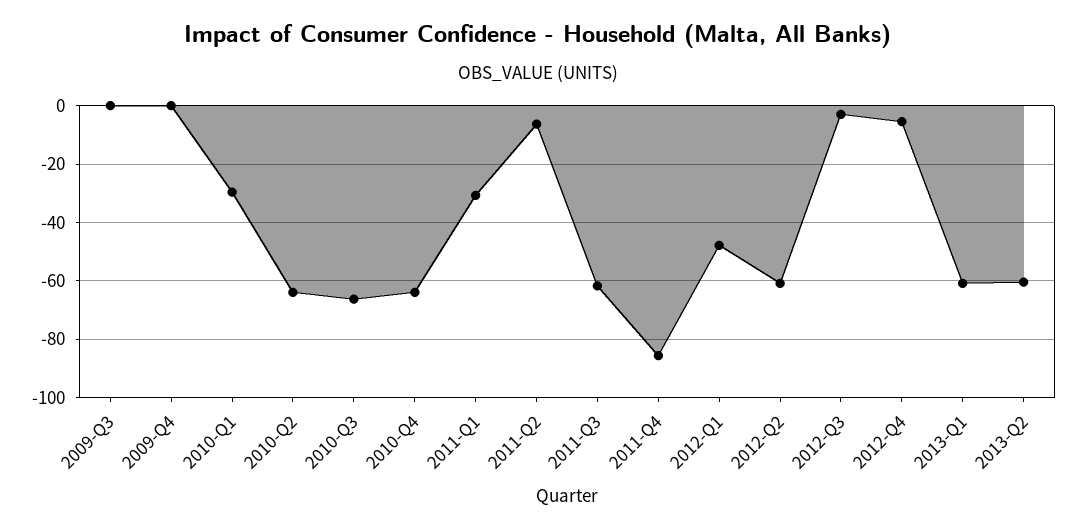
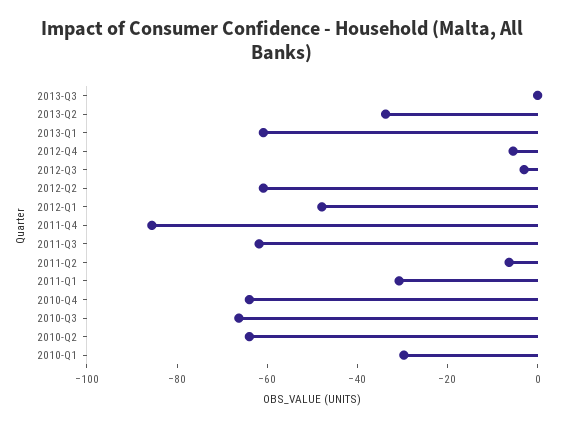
2009-Q3: 0 -> none
2009-Q4: 0 -> none
2013-Q2: -60 -> -35
2013-Q3: none -> 0

